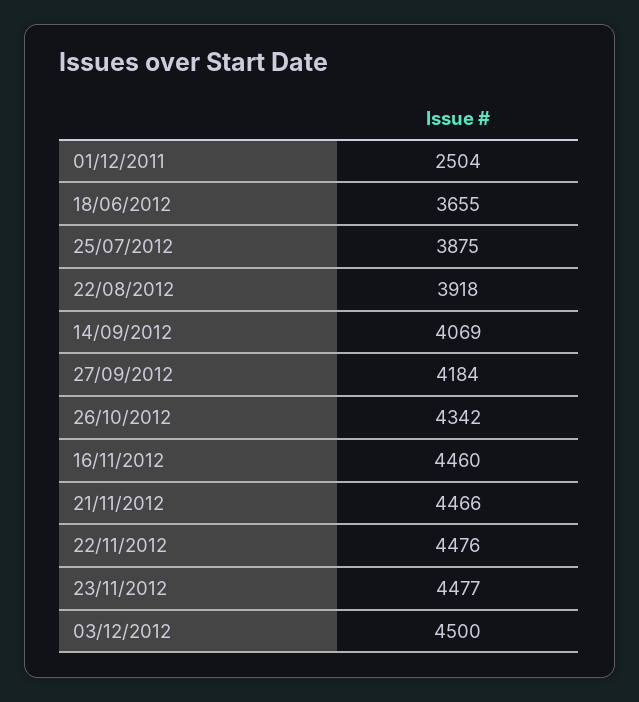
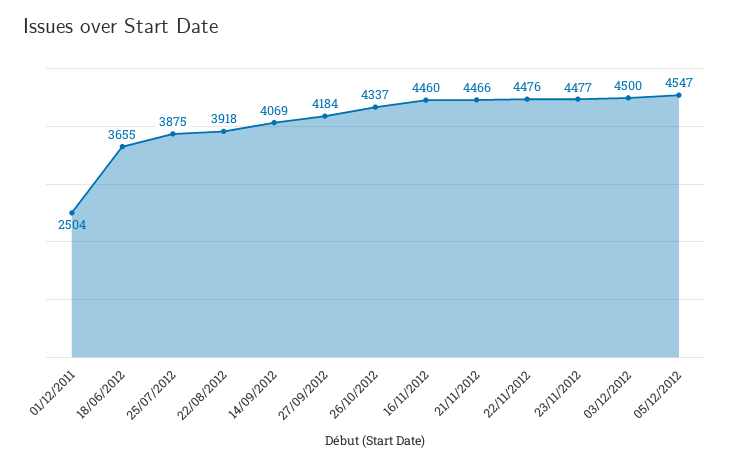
26/10/2012: 4342 -> 4337
05/12/2012: none -> 4547

